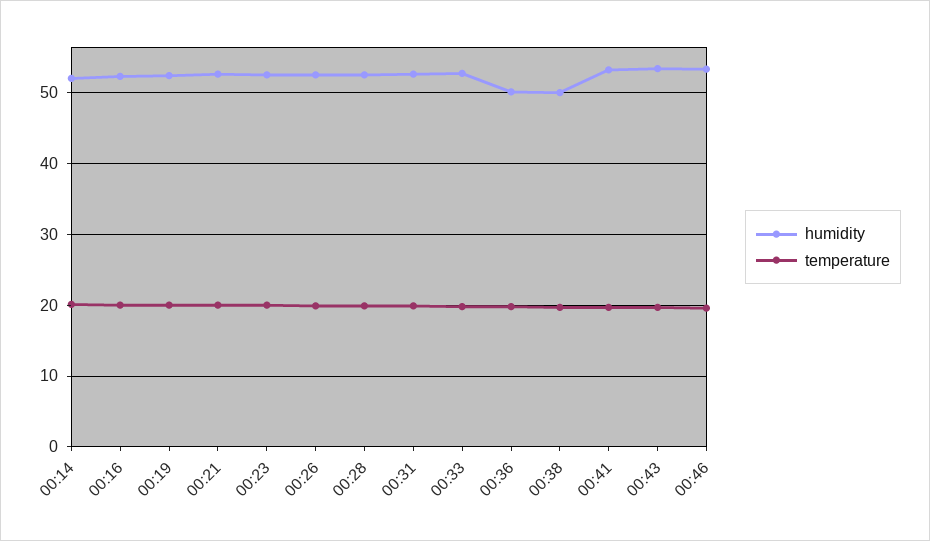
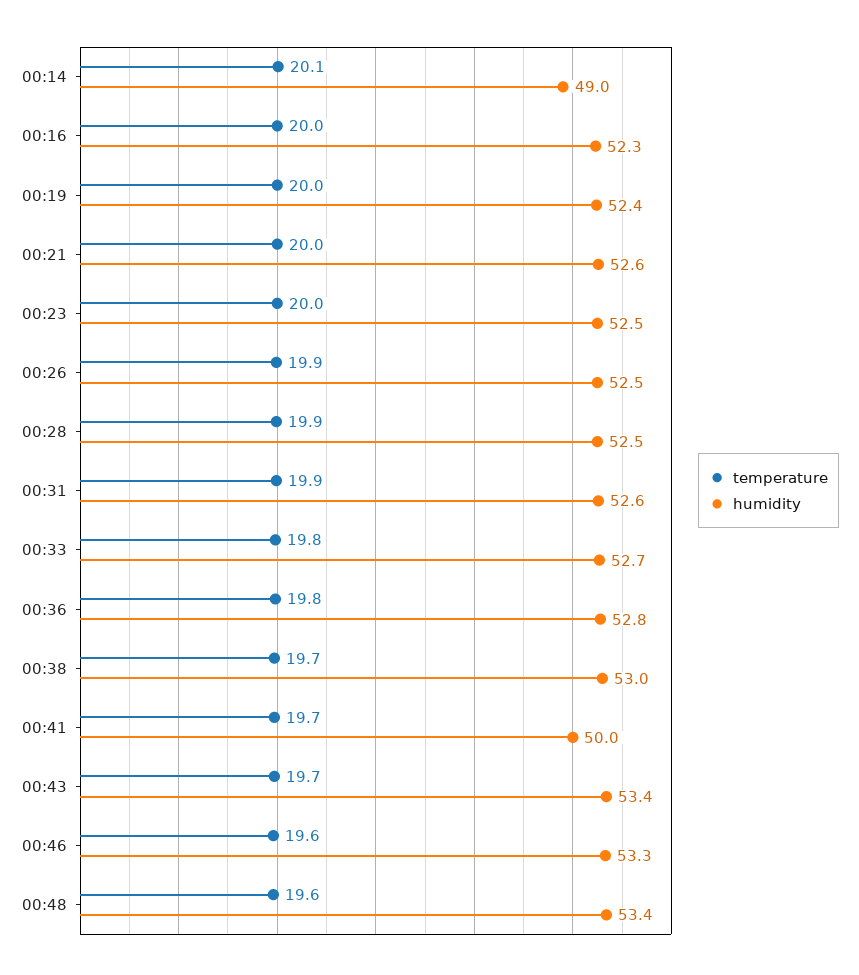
humidity, 00:14: 52 -> 49
humidity, 00:36: 50 -> 52.8
humidity, 00:38: 50 -> 53
humidity, 00:41: 53 -> 50
temperature, 00:48: none -> 19.6
humidity, 00:48: none -> 53.4

